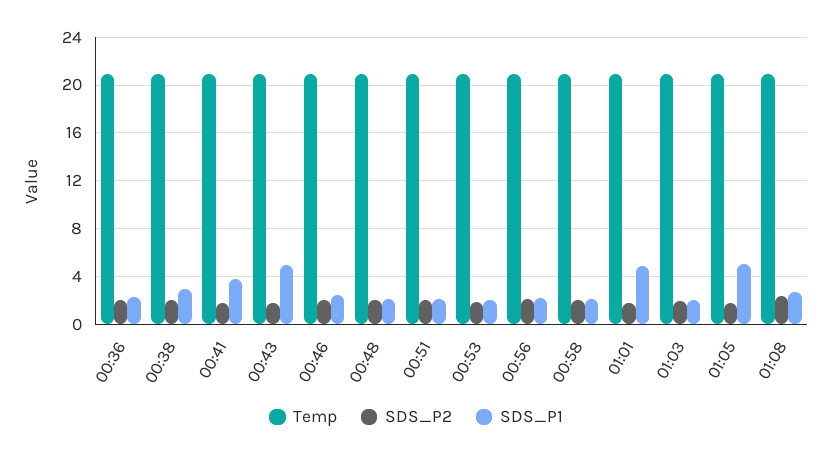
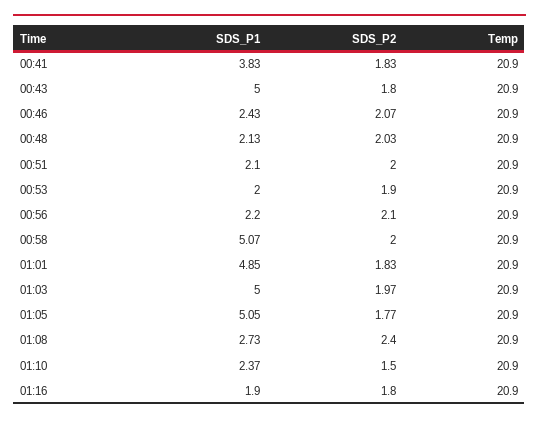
Temp, 00:36: 21 -> none
SDS_P2, 00:36: 2 -> none
SDS_P1, 00:36: 2 -> none
Temp, 00:38: 21 -> none
SDS_P2, 00:38: 2 -> none
SDS_P1, 00:38: 3 -> none
SDS_P1, 00:58: 2 -> 5.07
SDS_P1, 01:03: 2 -> 5
SDS_P1, 01:10: none -> 2.37
SDS_P2, 01:10: none -> 1.5
Temp, 01:10: none -> 20.9
SDS_P1, 01:16: none -> 1.9
SDS_P2, 01:16: none -> 1.8
Temp, 01:16: none -> 20.9

